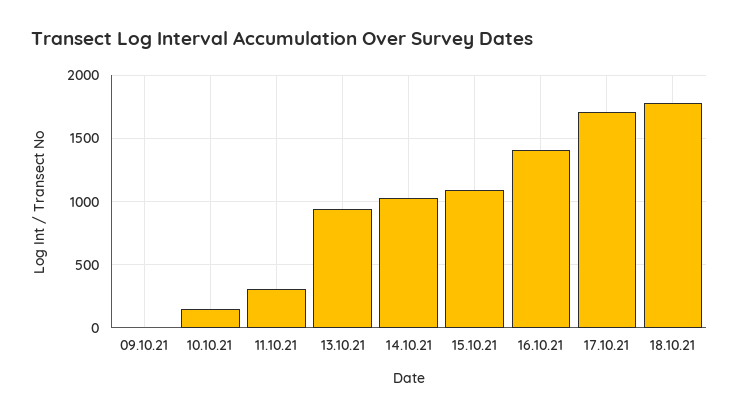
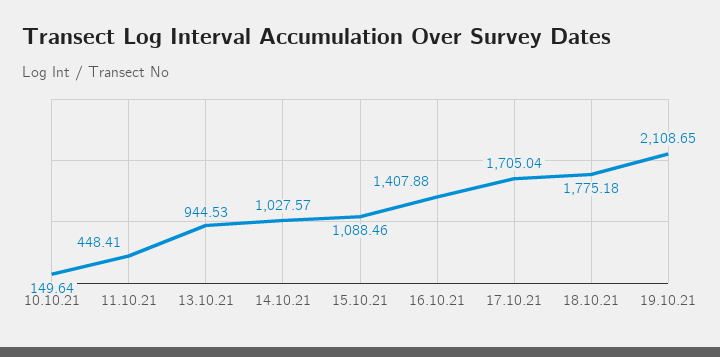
09.10.21: 0 -> none
11.10.21: 300 -> 448.41
19.10.21: none -> 2108.65

